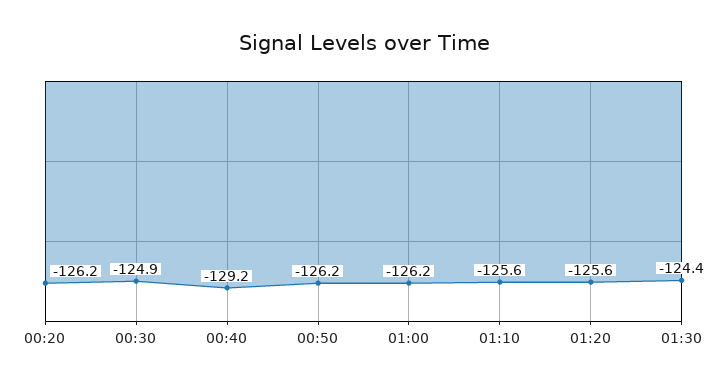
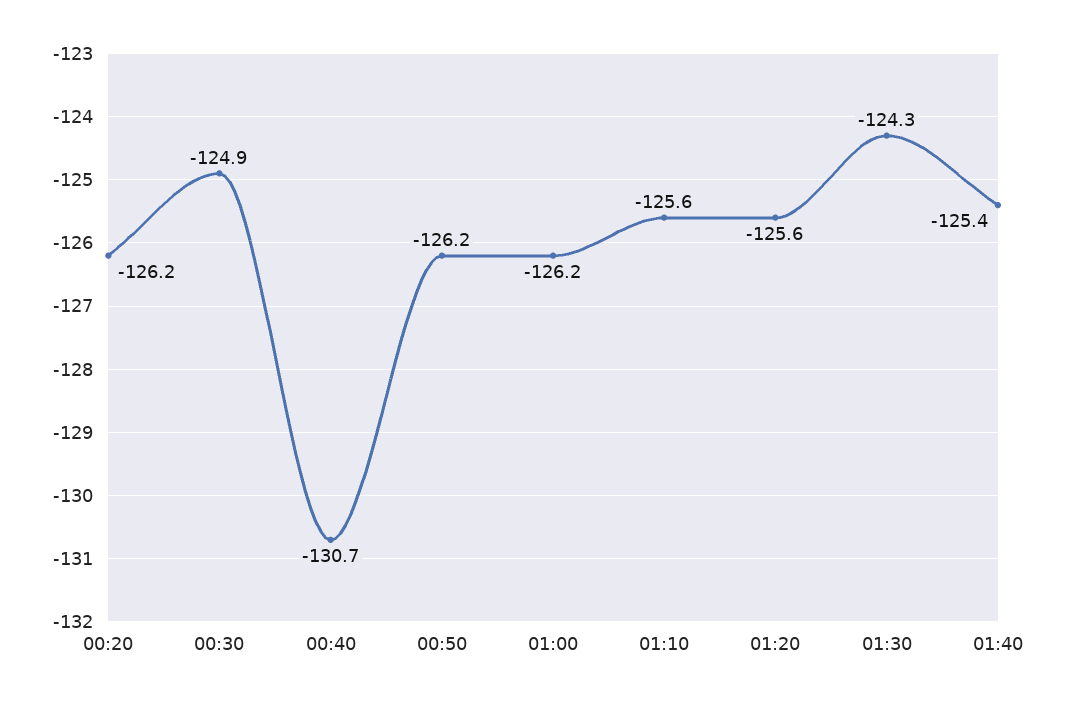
00:40: -129.2 -> -130.7
01:30: -124.4 -> -124.3
01:40: none -> -125.4

